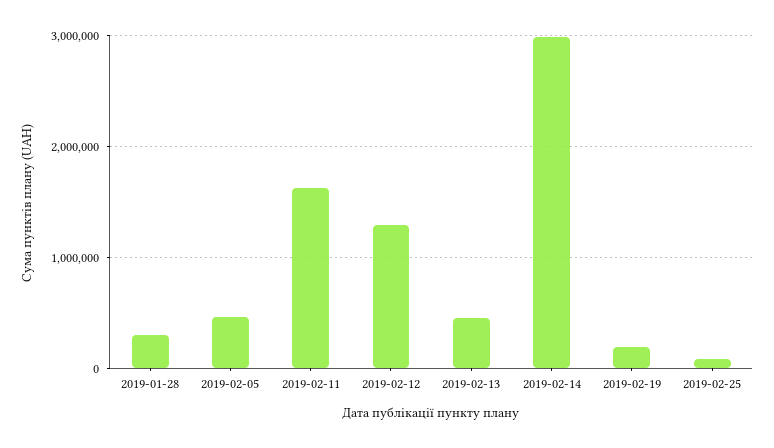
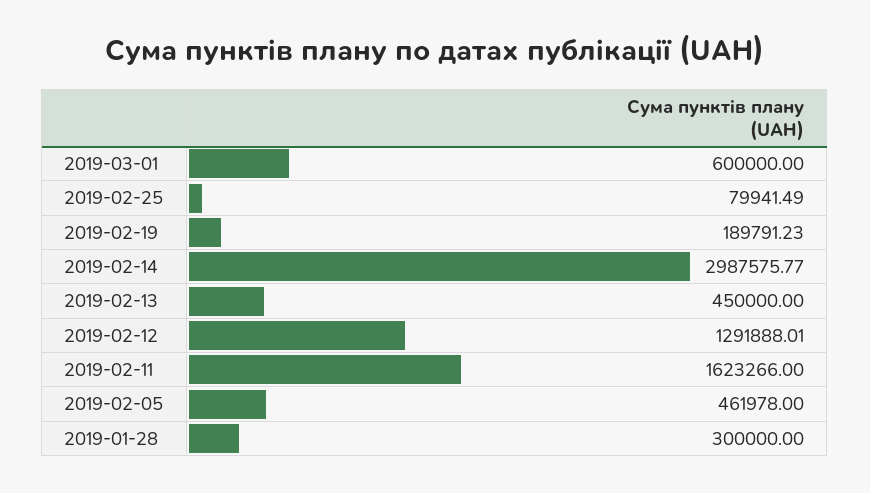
2019-03-01: none -> 600000

